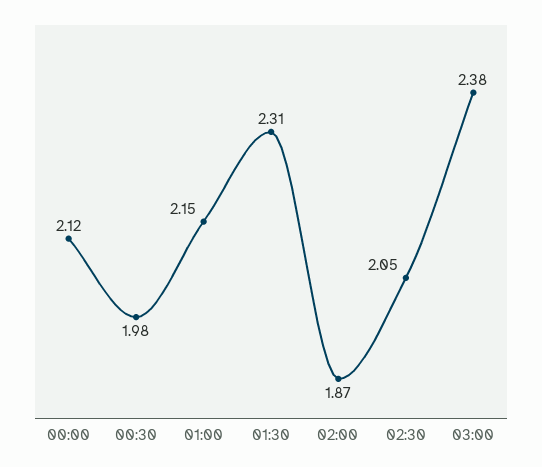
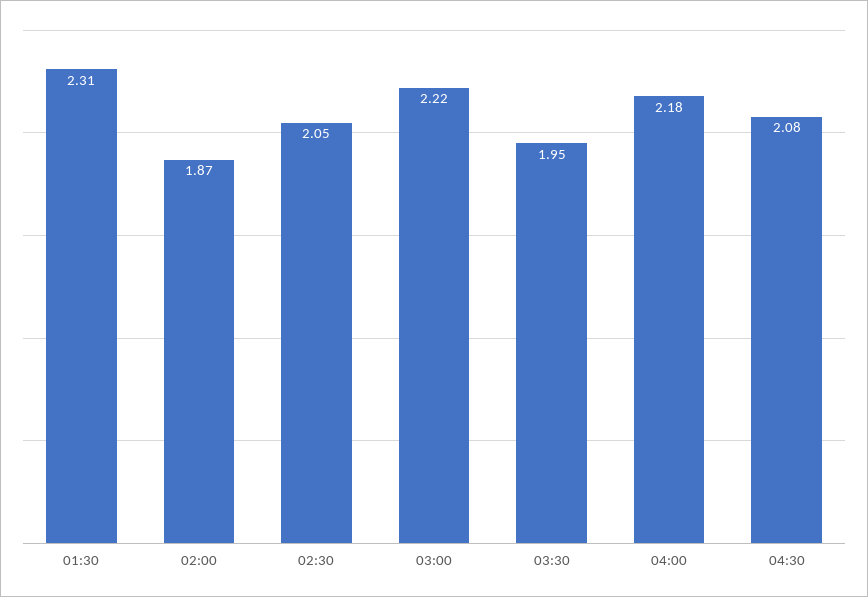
00:00: 2.12 -> none
00:30: 1.98 -> none
01:00: 2.15 -> none
03:00: 2.38 -> 2.22
03:30: none -> 1.95
04:00: none -> 2.18
04:30: none -> 2.08

